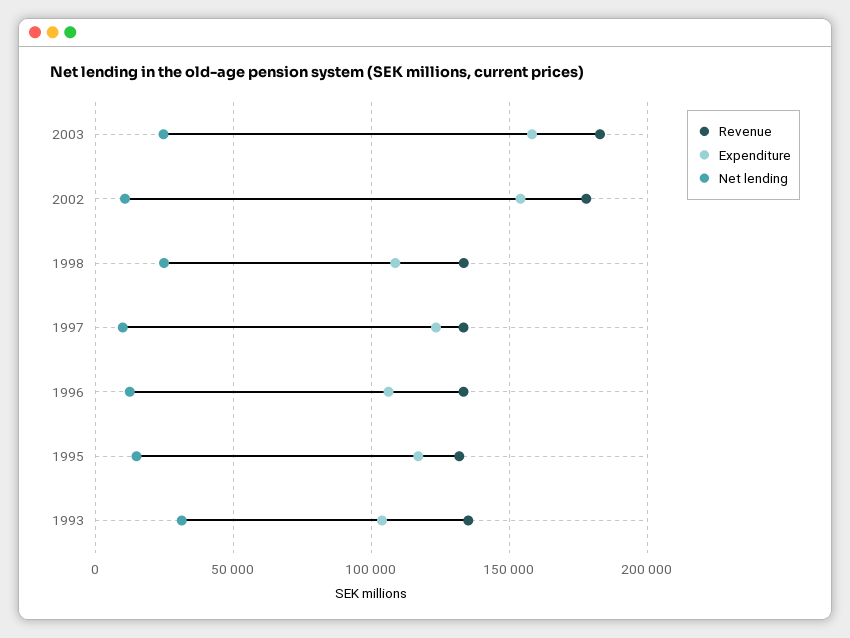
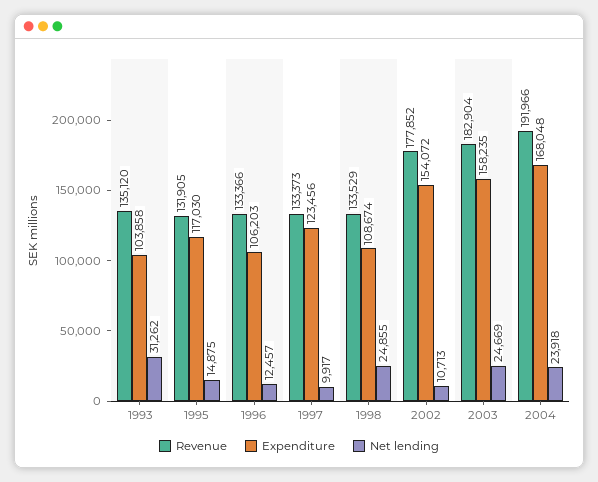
Revenue, 2004: none -> 191966
Expenditure, 2004: none -> 168048
Net lending, 2004: none -> 23918

